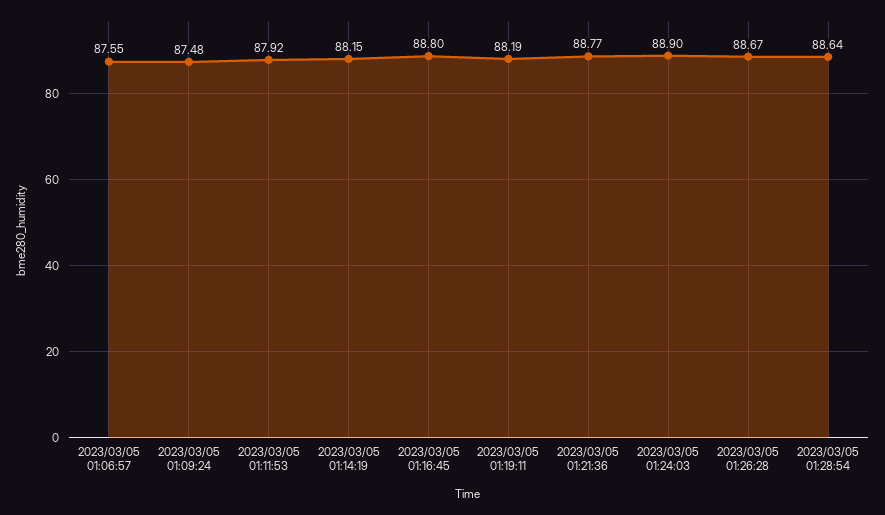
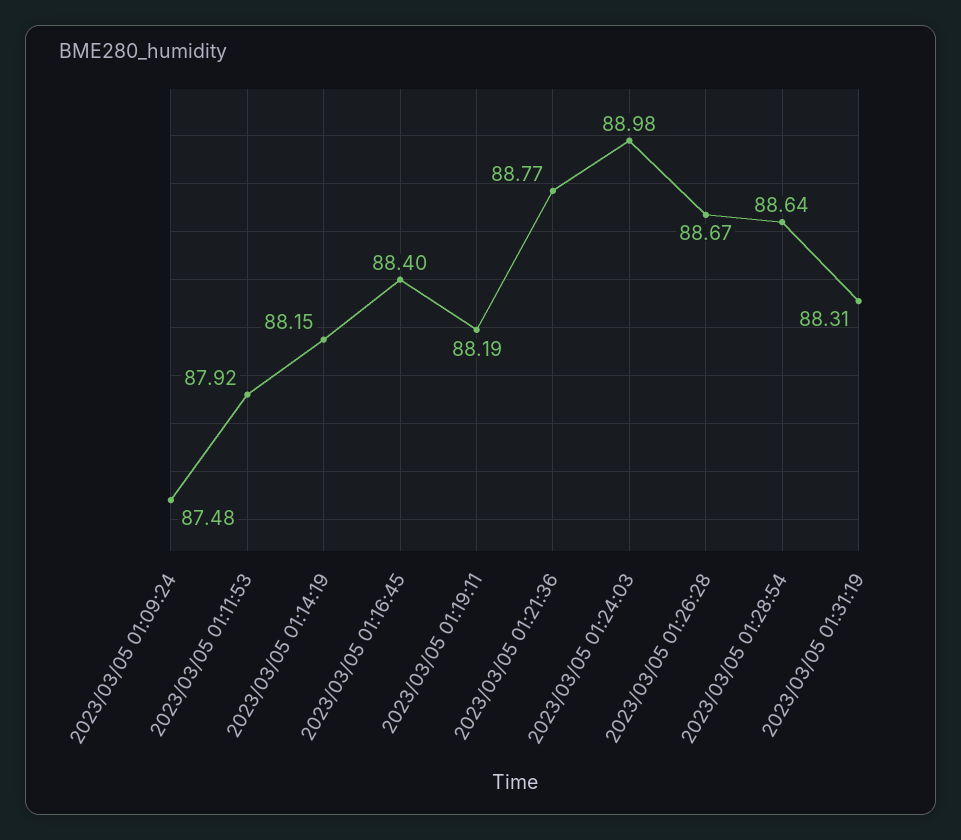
2023/03/05 01:06:57: 87.55 -> none
2023/03/05 01:16:45: 88.8 -> 88.4
2023/03/05 01:24:03: 88.9 -> 88.98
2023/03/05 01:31:19: none -> 88.31

